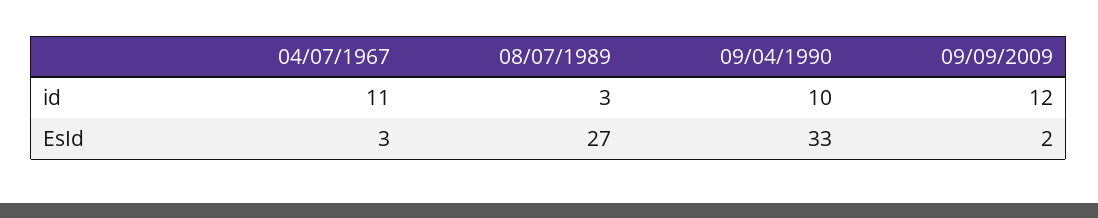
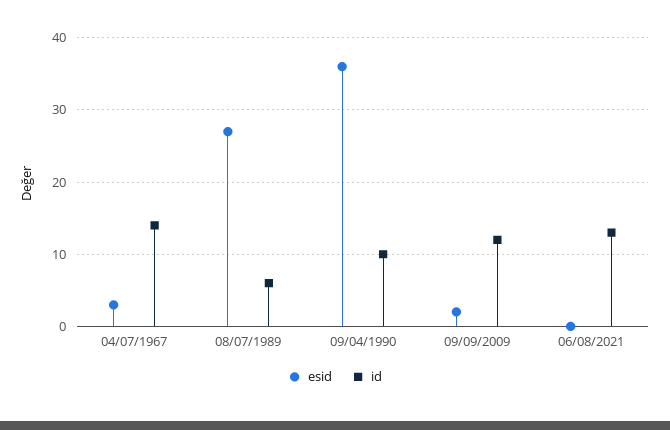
id, 04/07/1967: 11 -> 14
id, 08/07/1989: 3 -> 6
EsId, 09/04/1990: 33 -> 36
EsId, 06/08/2021: none -> 0
id, 06/08/2021: none -> 13

